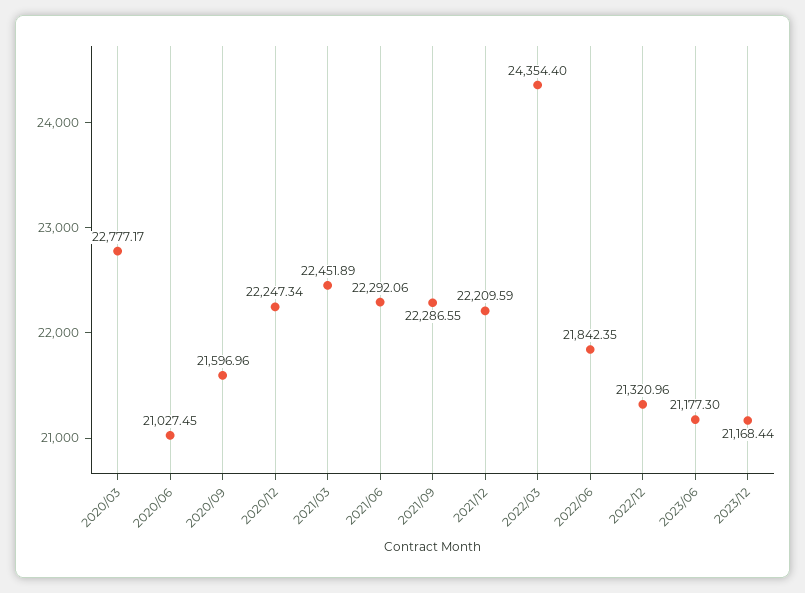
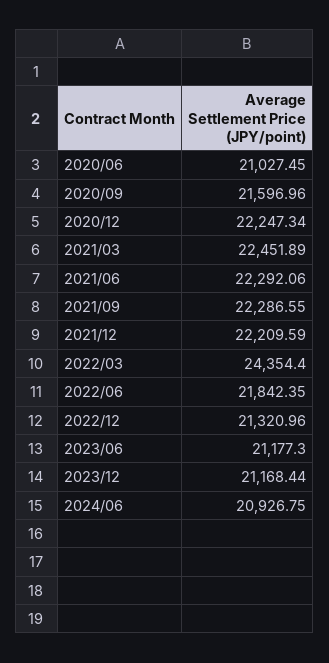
2020/03: 22777.17 -> none
2024/06: none -> 20926.75

